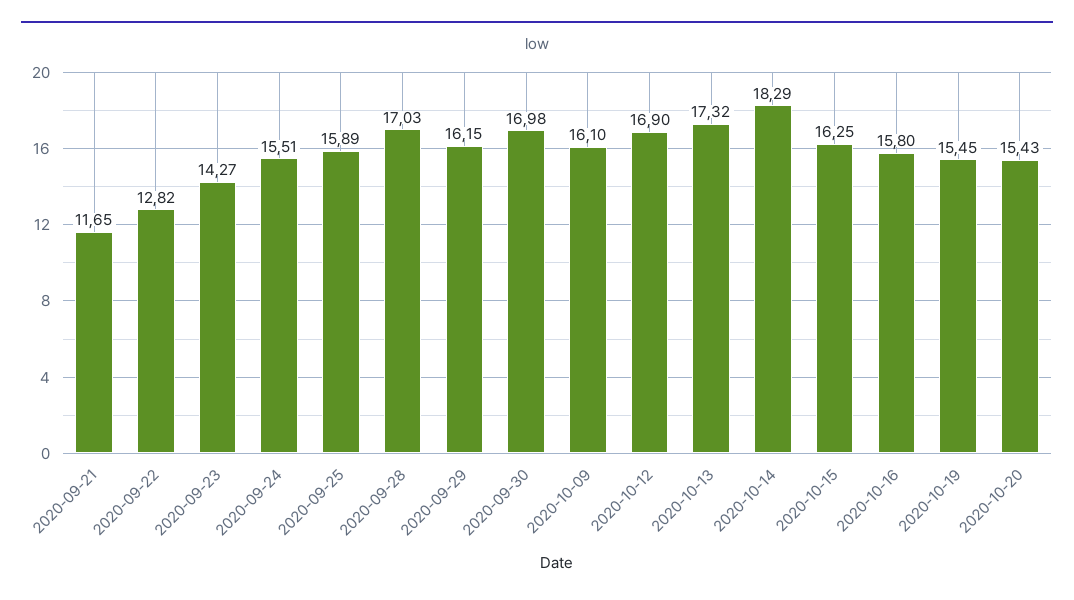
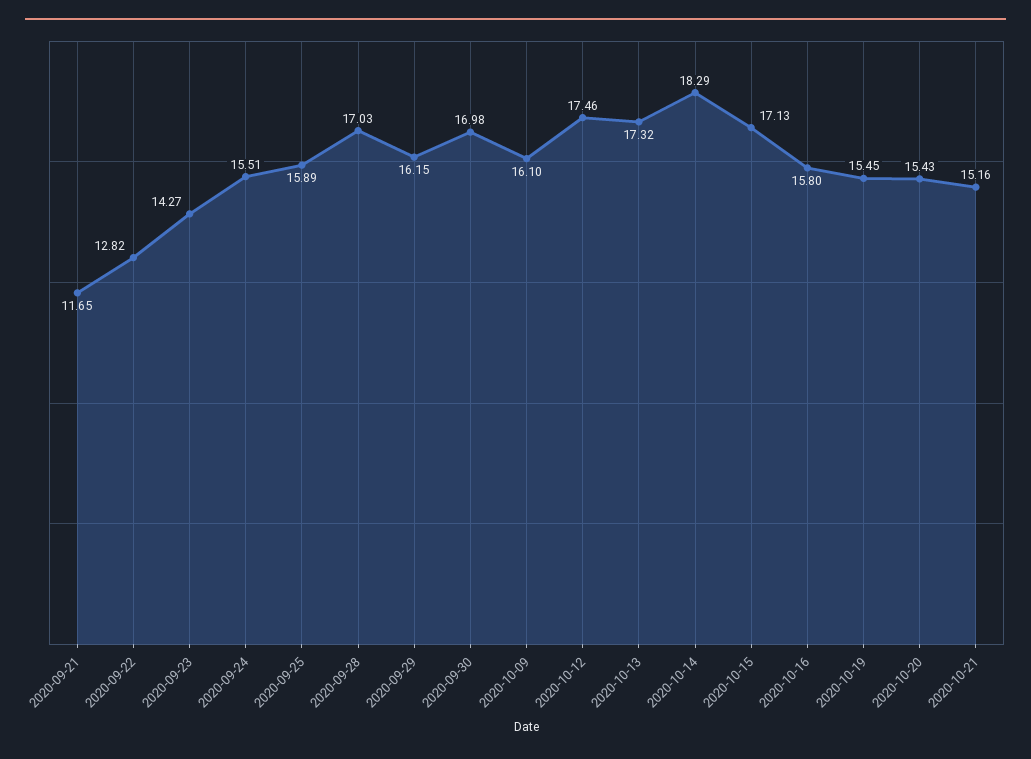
2020-10-12: 16.9 -> 17.46
2020-10-15: 16.25 -> 17.13
2020-10-21: none -> 15.16

